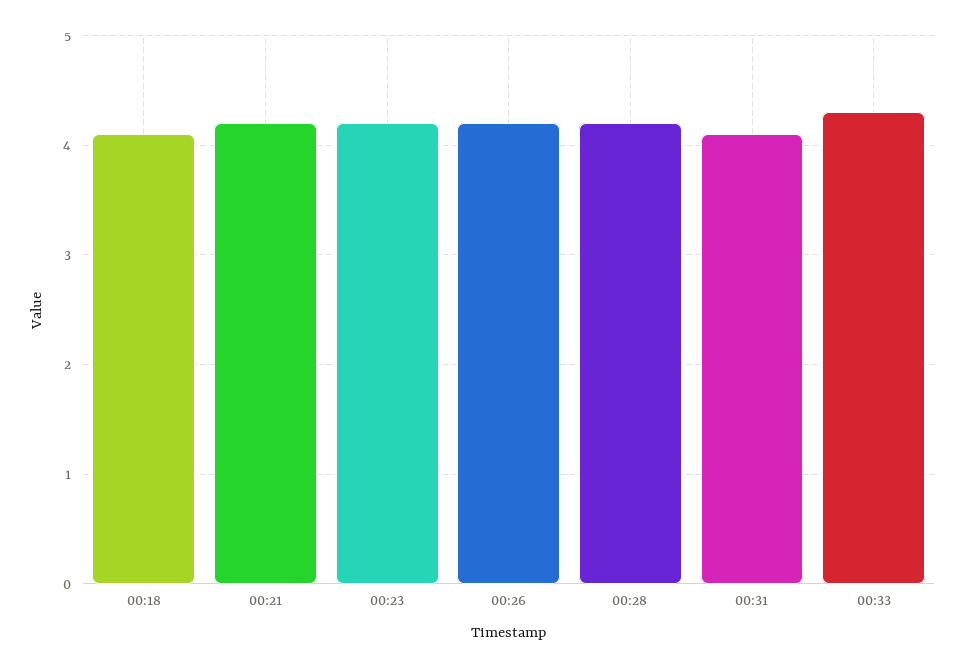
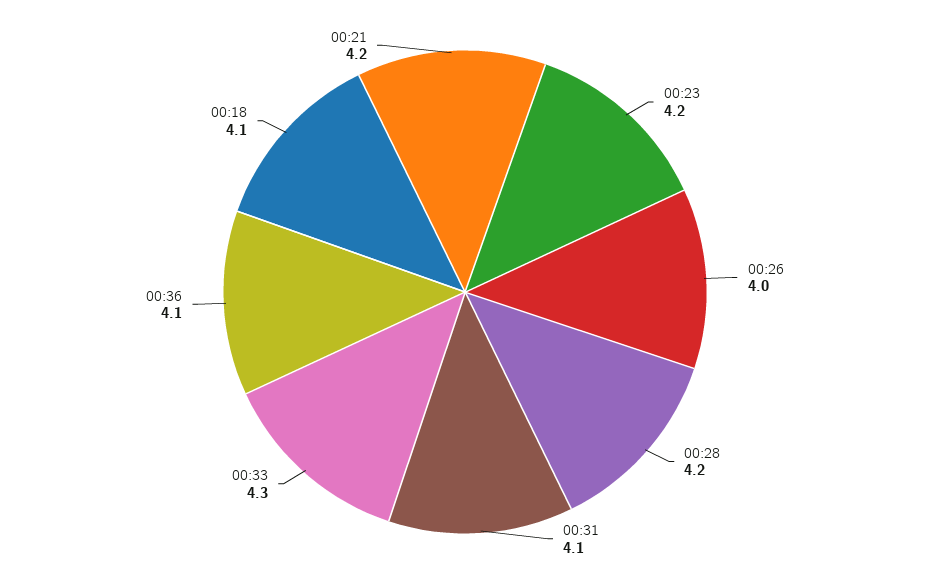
00:26: 4.2 -> 4
00:36: none -> 4.1

